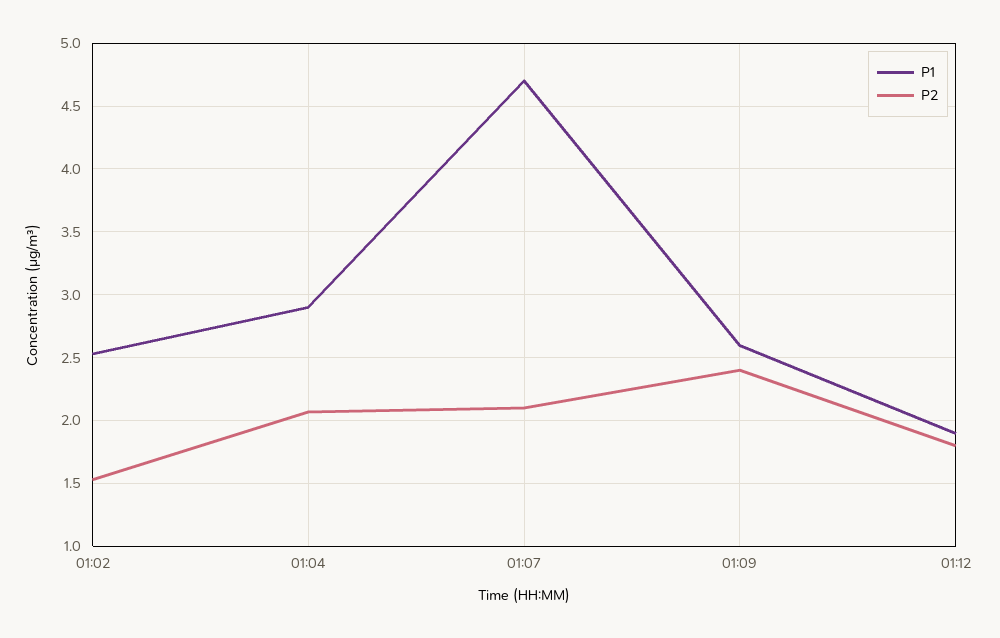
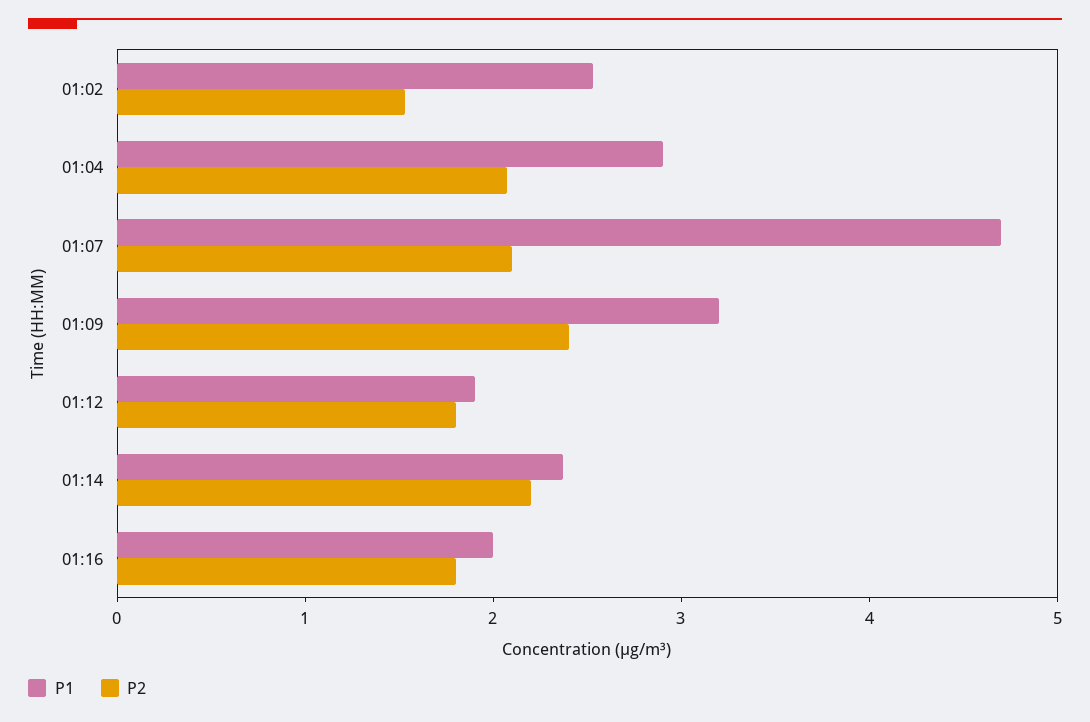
P1, 01:09: 2.6 -> 3.2
P1, 01:14: none -> 2.4
P2, 01:14: none -> 2.2
P1, 01:16: none -> 2
P2, 01:16: none -> 1.8

